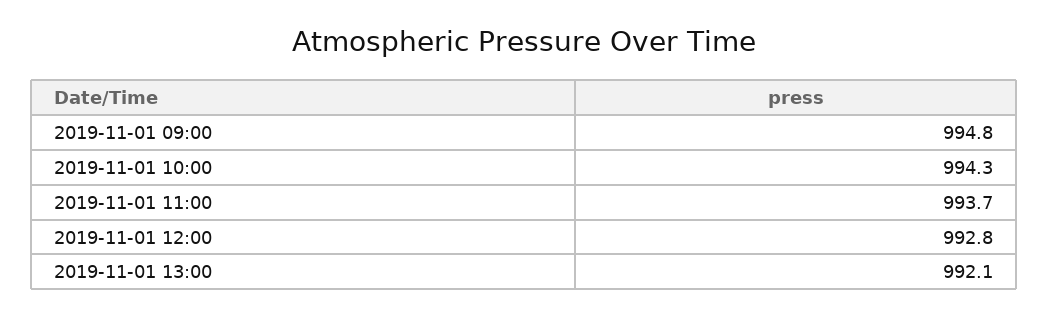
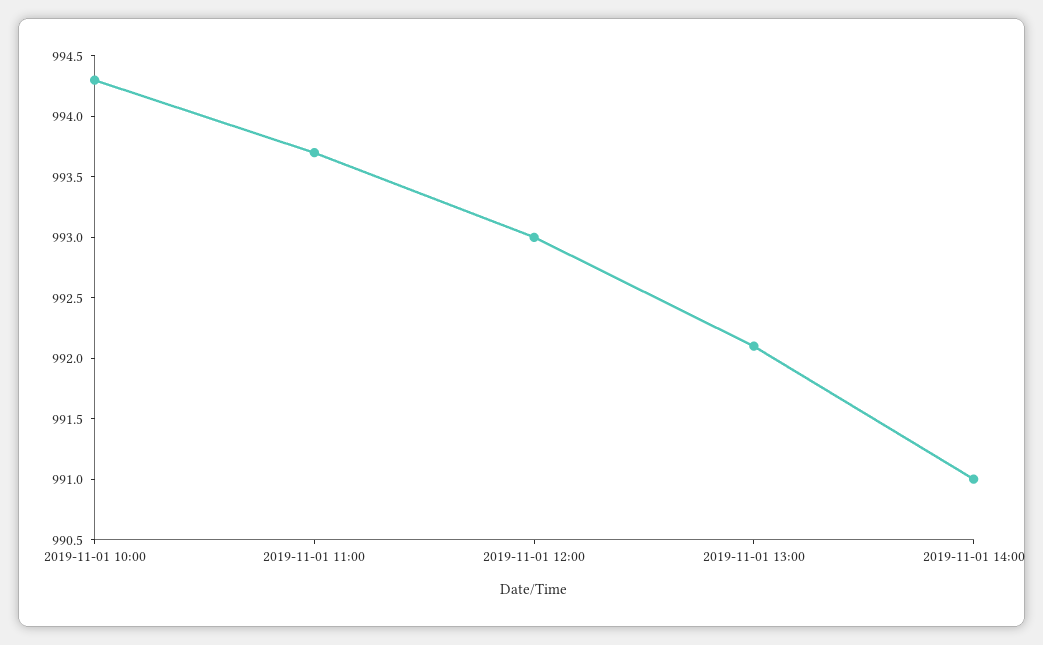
2019-11-01 09:00: 994.8 -> none
2019-11-01 12:00: 992.8 -> 993
2019-11-01 14:00: none -> 991

